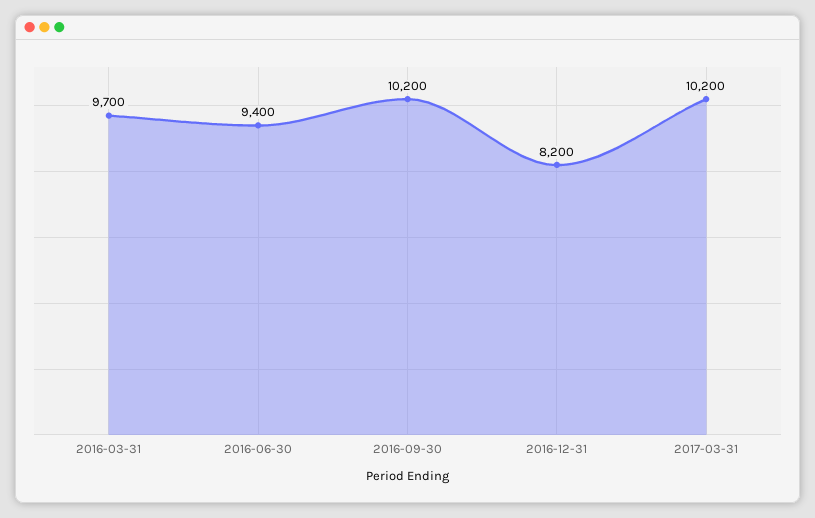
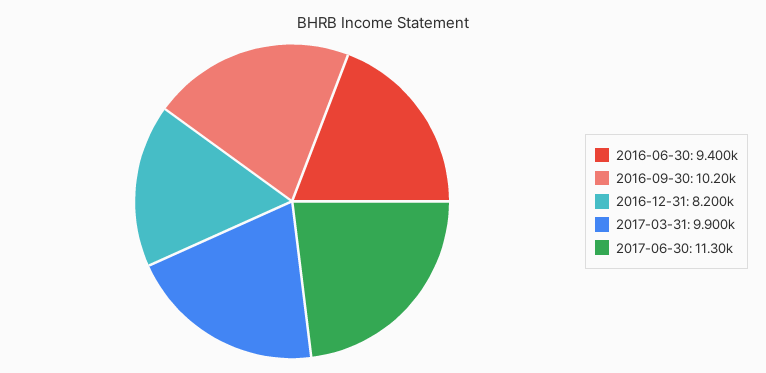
2016-03-31: 9700 -> none
2017-03-31: 10200 -> 9900
2017-06-30: none -> 11300

